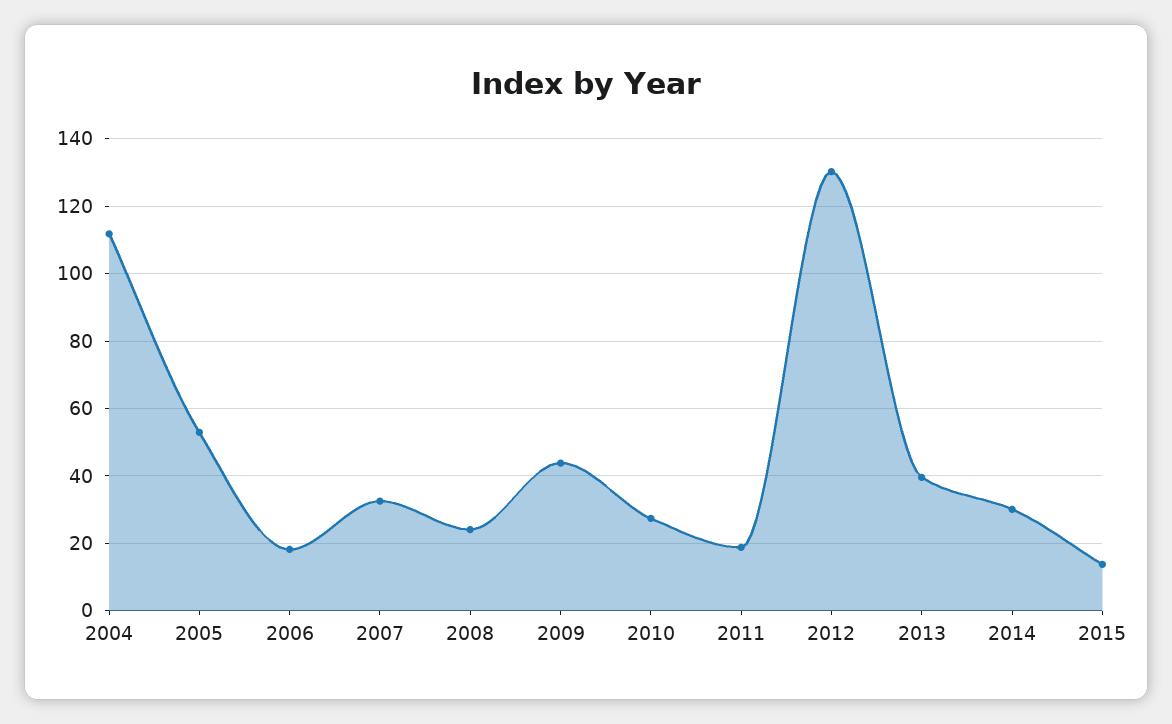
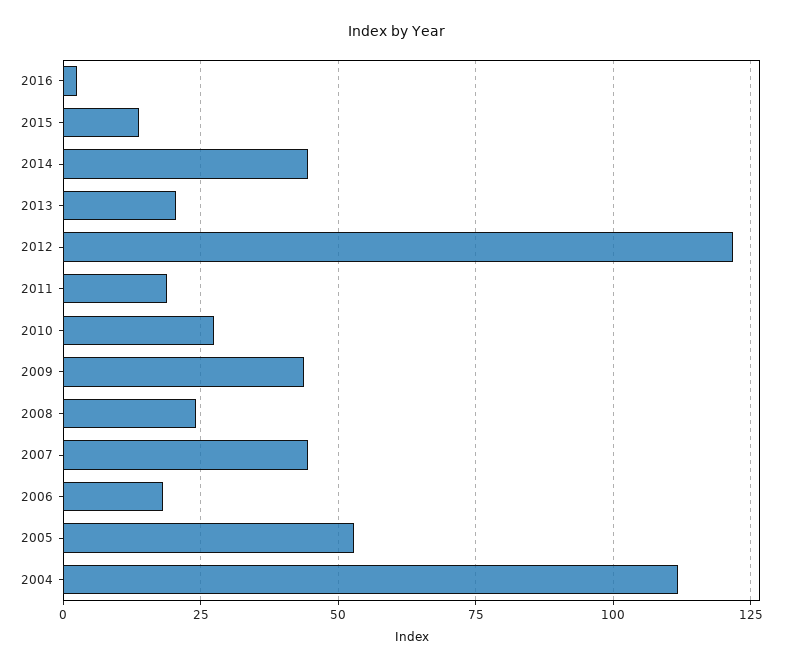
2007: 32 -> 45
2012: 130 -> 122.5
2013: 40 -> 20
2014: 30 -> 45
2016: none -> 2.5

